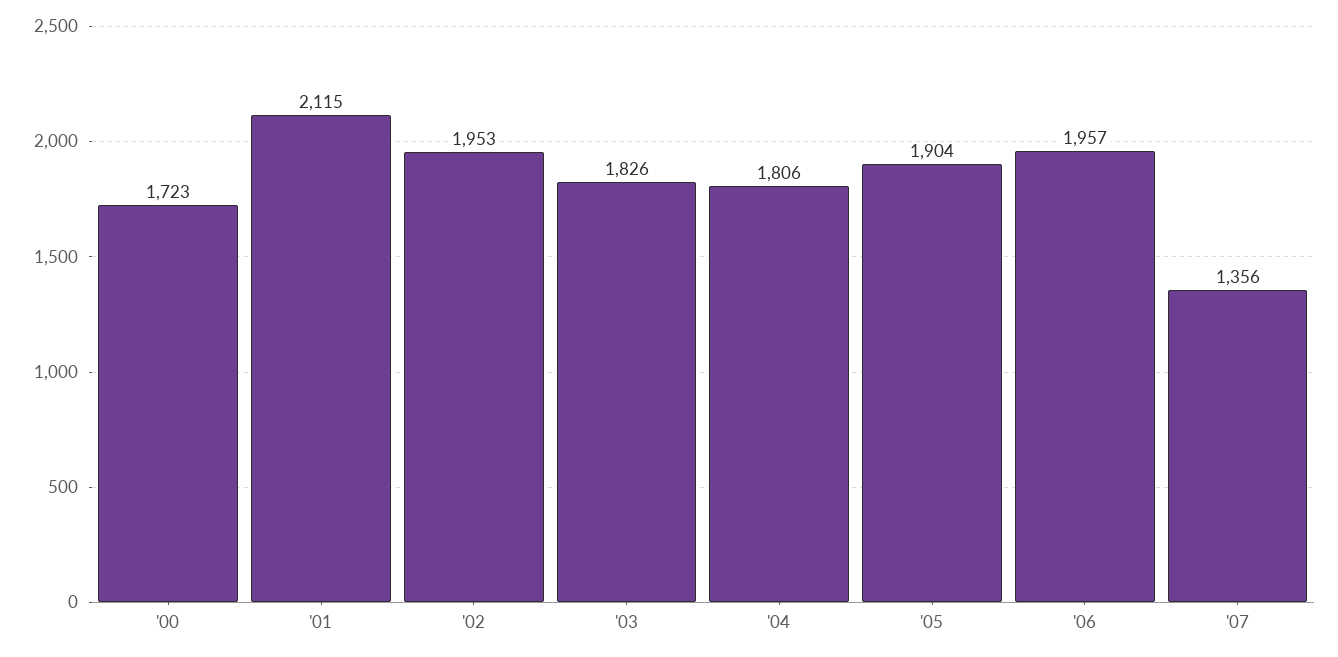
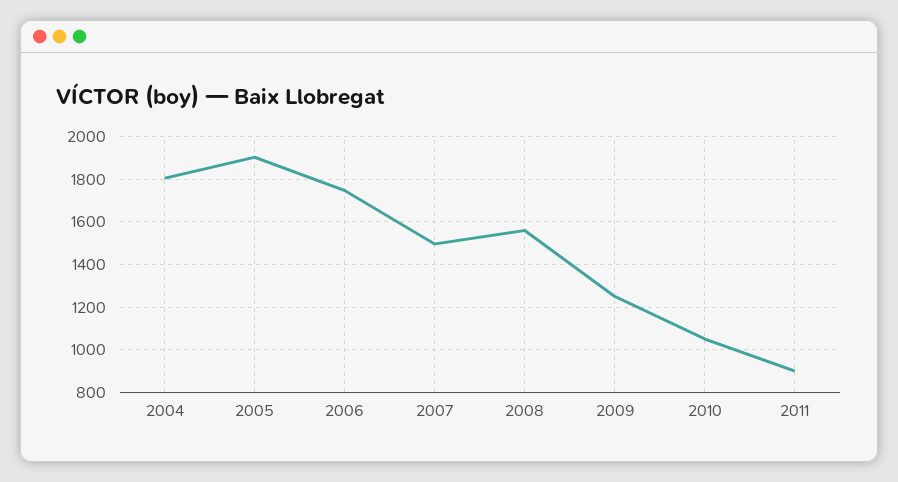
'00: 1723 -> none
'01: 2115 -> none
'02: 1953 -> none
'03: 1826 -> none
'06: 1957 -> 1750
'07: 1356 -> 1500
2008: none -> 1550
2009: none -> 1250
2010: none -> 1050
2011: none -> 900

